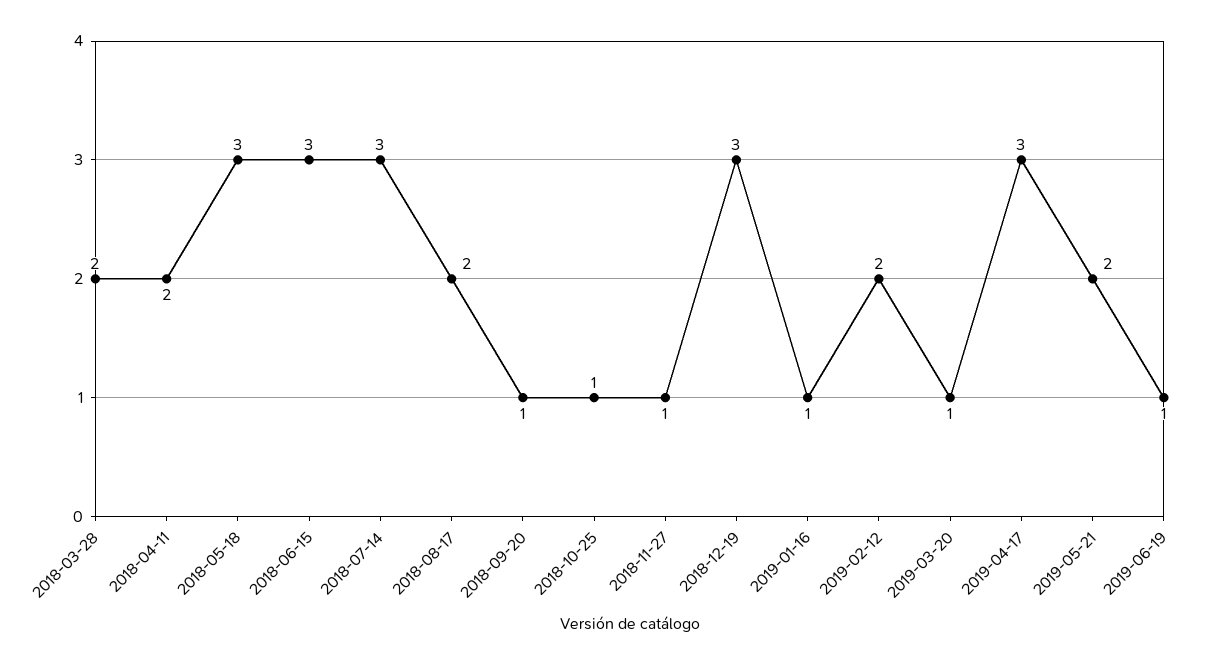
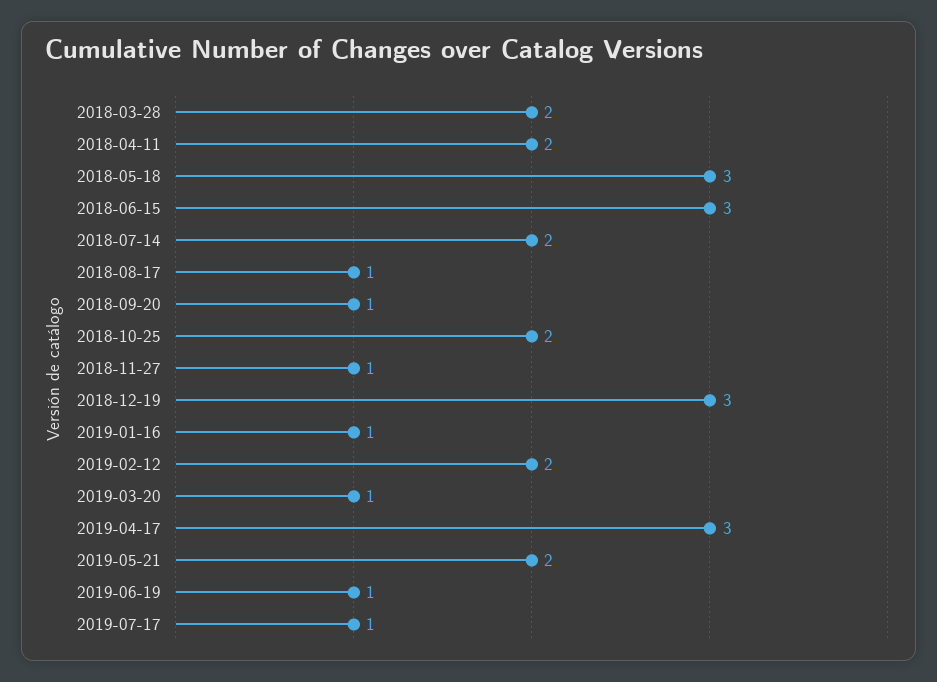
2018-07-14: 3 -> 2
2018-08-17: 2 -> 1
2018-10-25: 1 -> 2
2019-07-17: none -> 1

